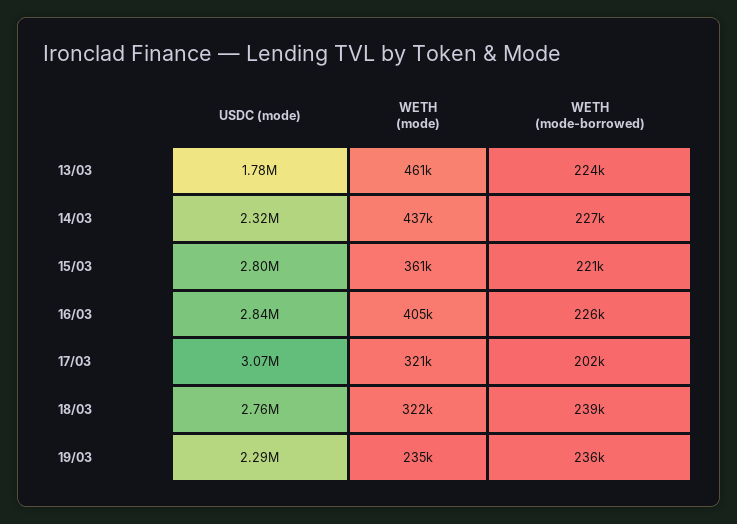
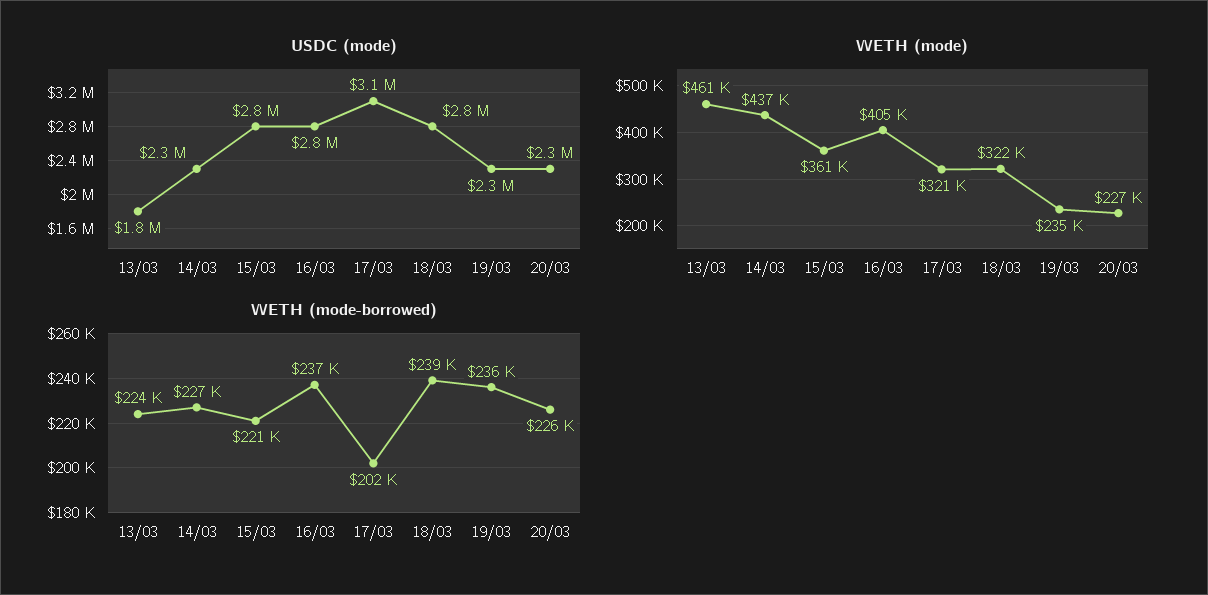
WETH (mode-borrowed), 16/03: 226000 -> 237000
USDC (mode), 20/03: none -> 2300000
WETH (mode), 20/03: none -> 227000
WETH (mode-borrowed), 20/03: none -> 226000

